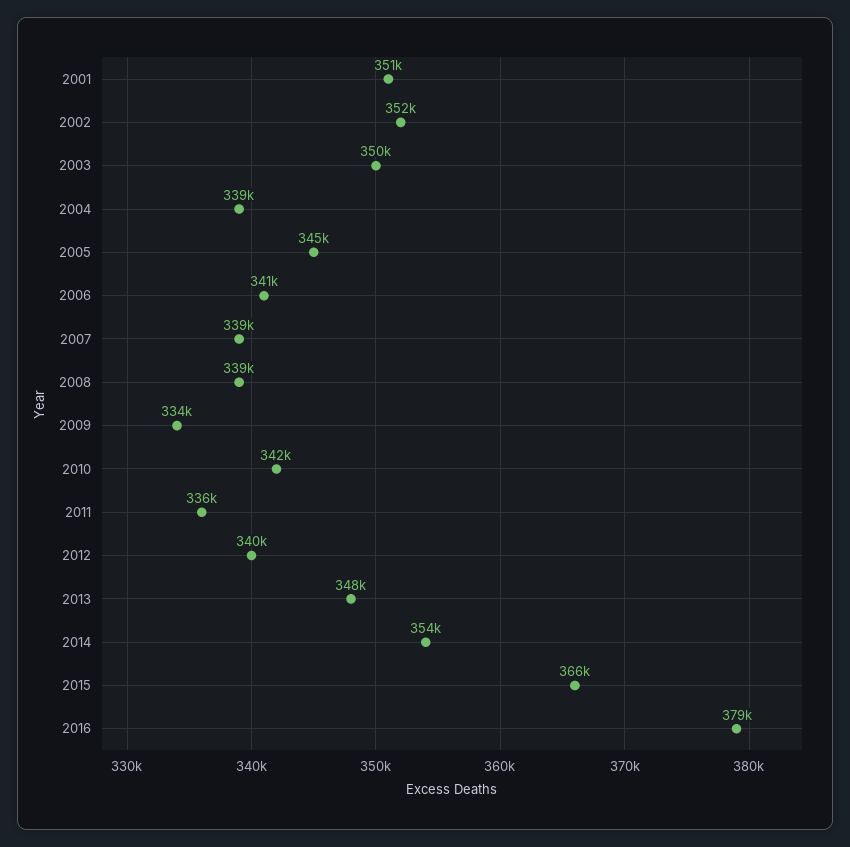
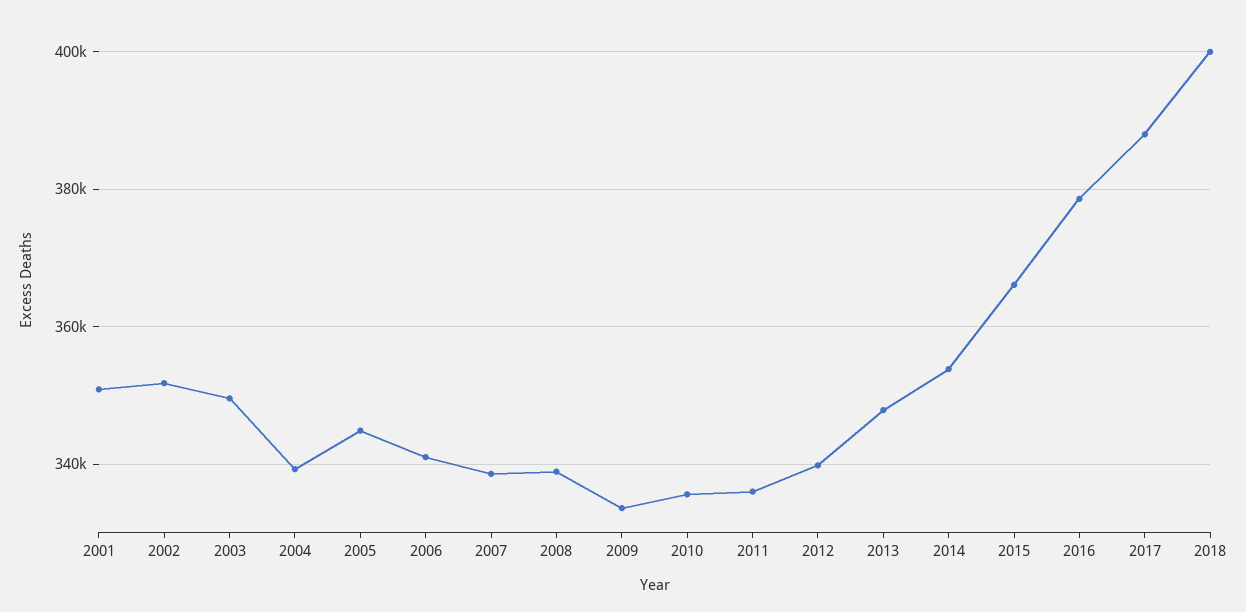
2010: 342000 -> 336000
2017: none -> 388000
2018: none -> 400000

